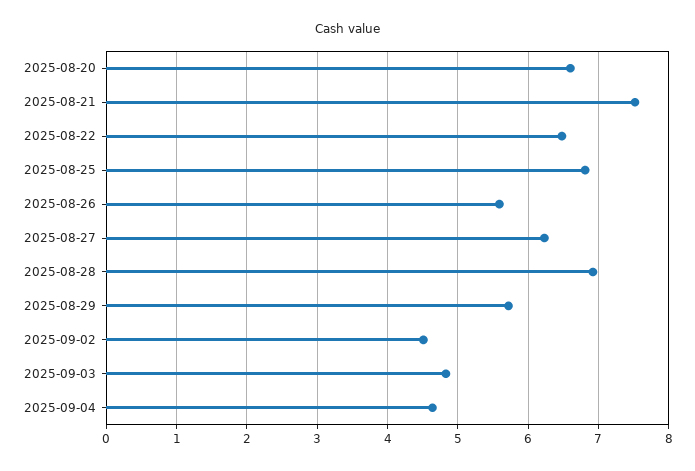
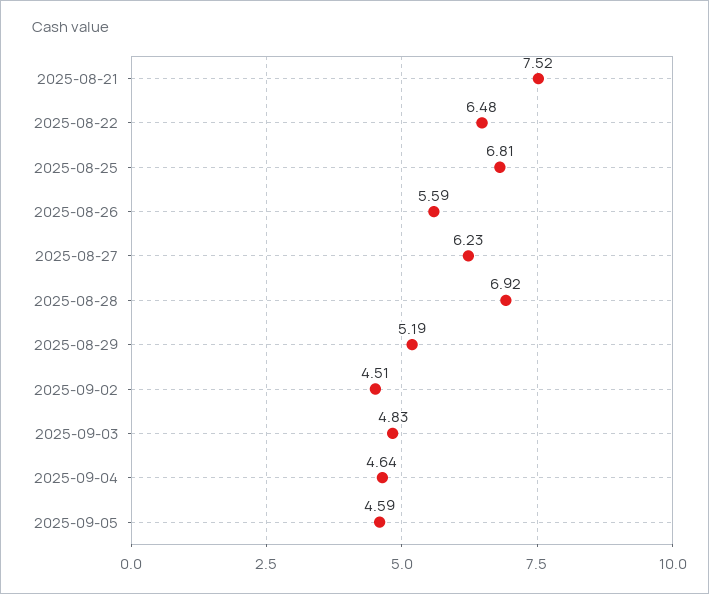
2025-08-20: 6.6 -> none
2025-08-29: 5.7 -> 5.19
2025-09-05: none -> 4.59

